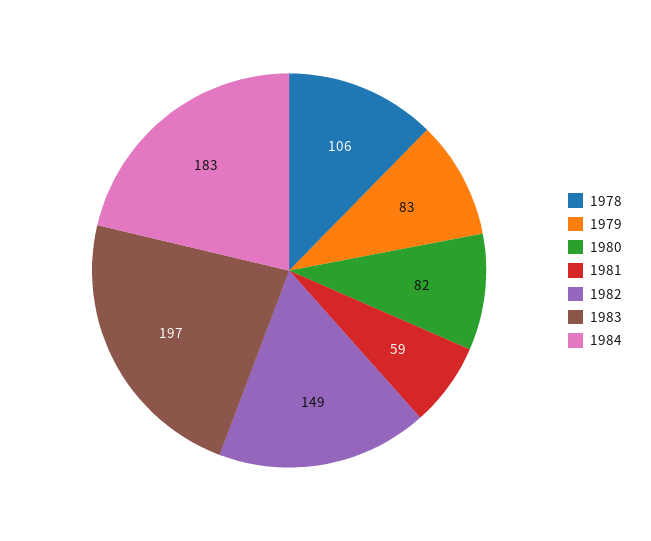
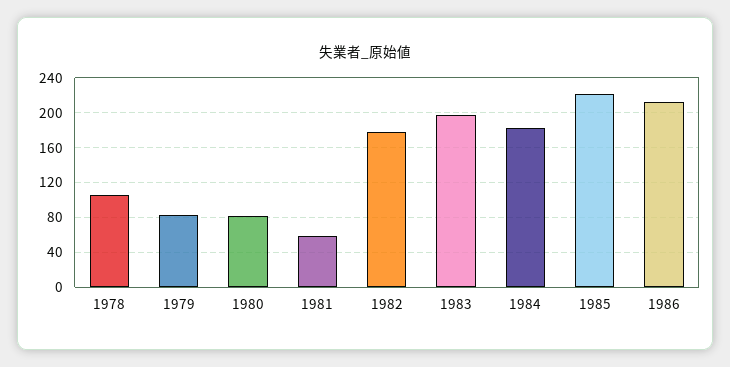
1982: 149 -> 180
1985: none -> 220
1986: none -> 210

